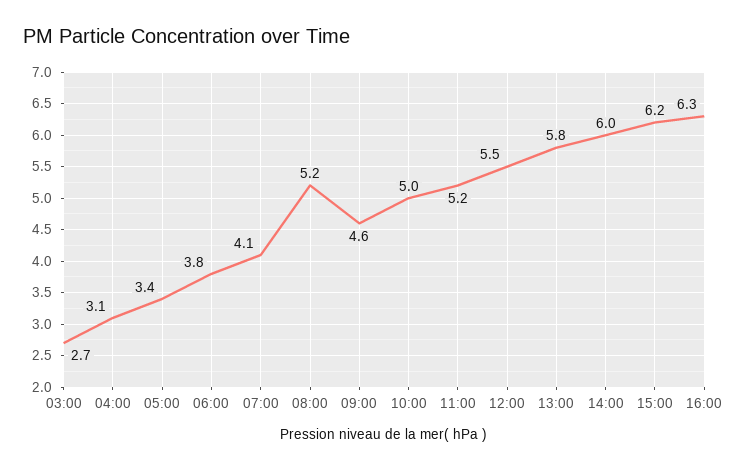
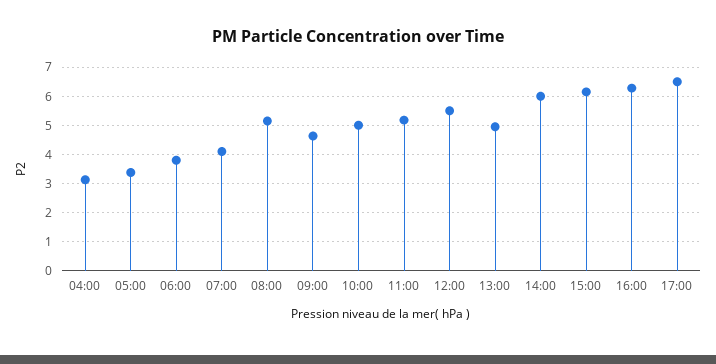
03:00: 2.7 -> none
13:00: 5.8 -> 5
17:00: none -> 6.5

